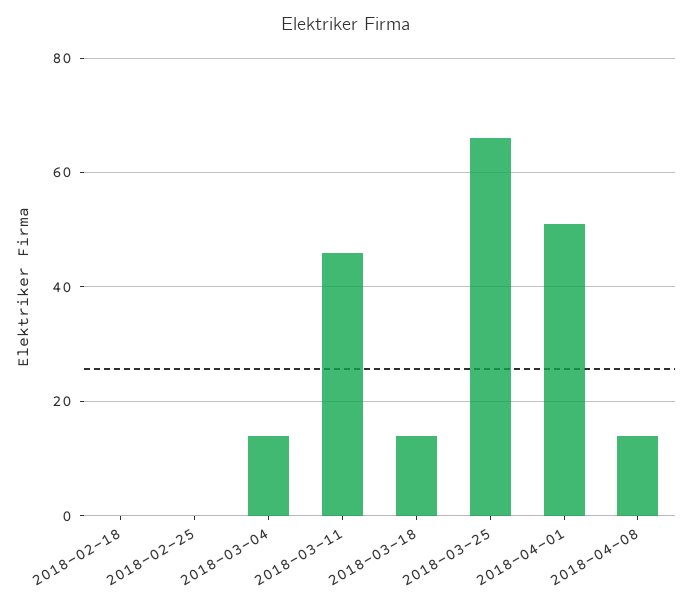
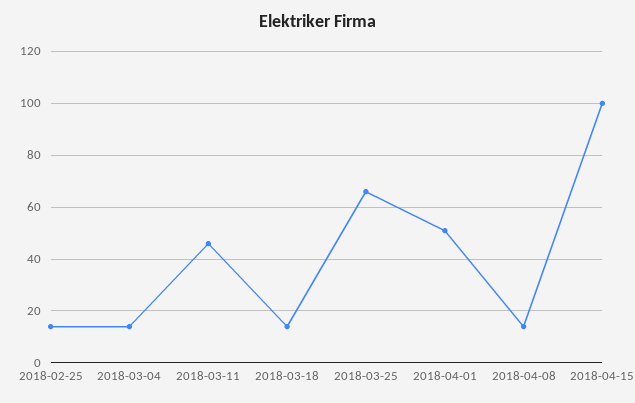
2018-02-18: 0 -> none
2018-02-25: 0 -> 15
2018-04-15: none -> 100

